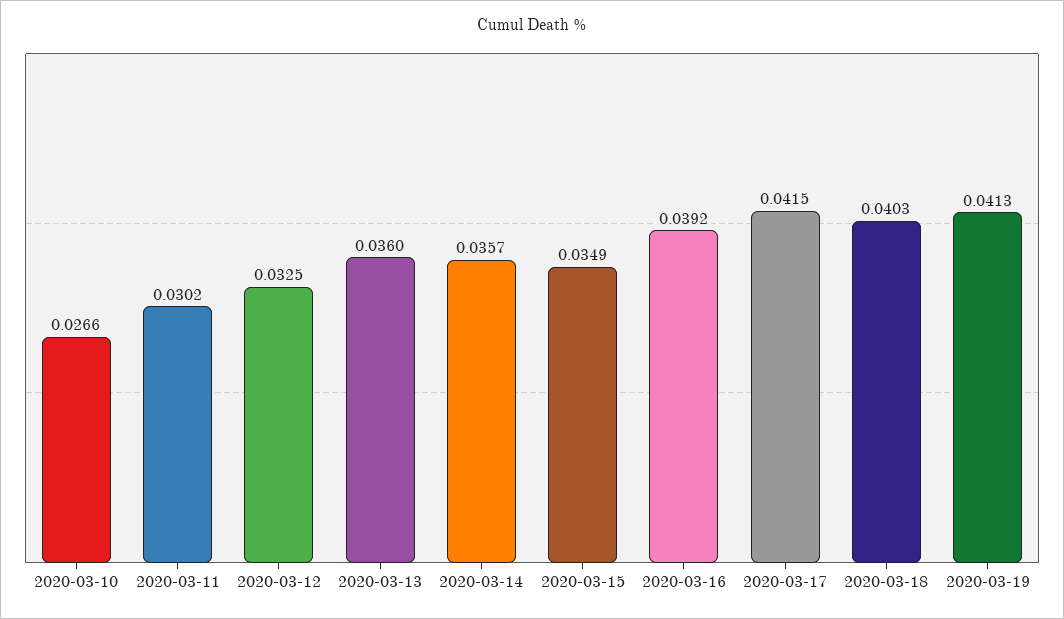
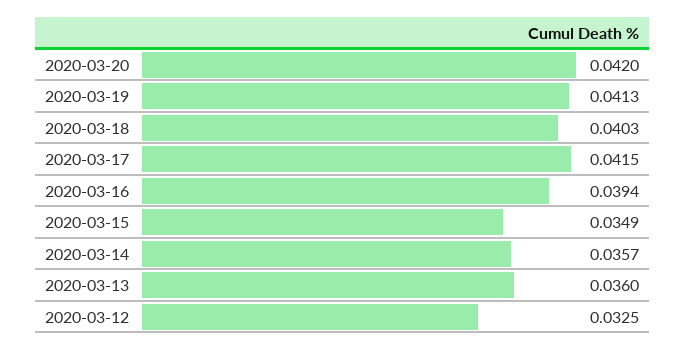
2020-03-10: 0.0266 -> none
2020-03-11: 0.0302 -> none
2020-03-16: 0.0392 -> 0.0394
2020-03-20: none -> 0.042

